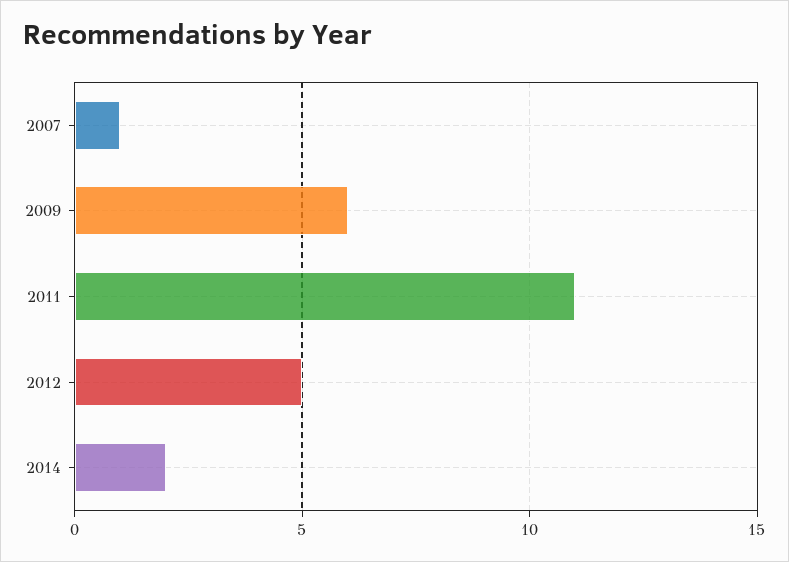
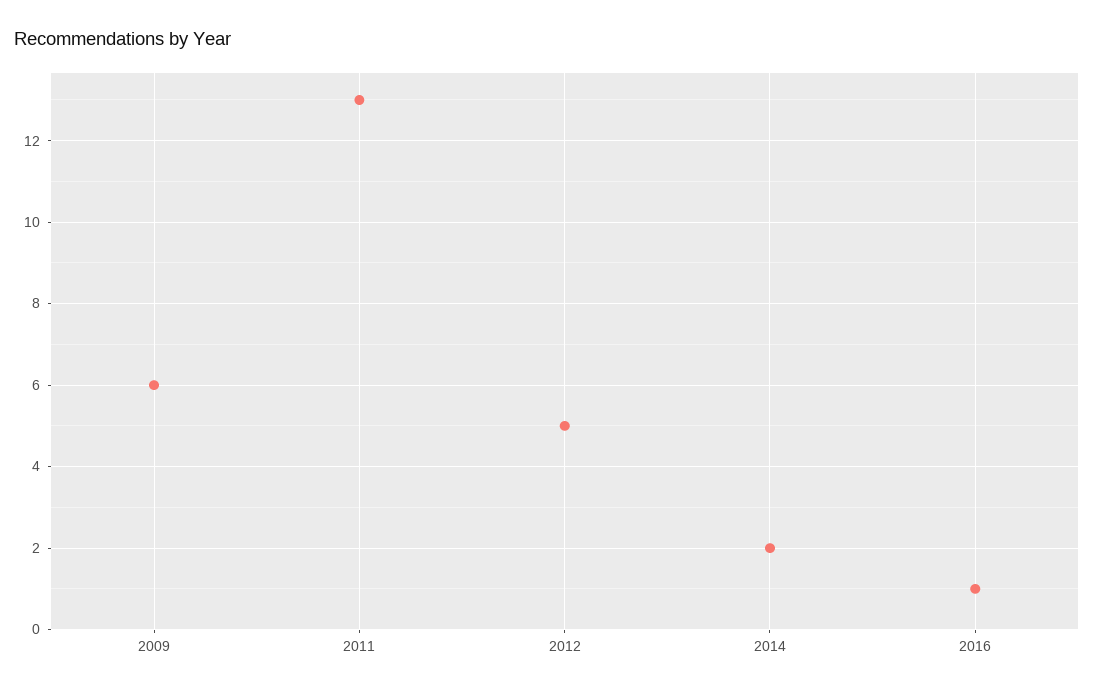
2007: 1 -> none
2011: 11 -> 13
2016: none -> 1

